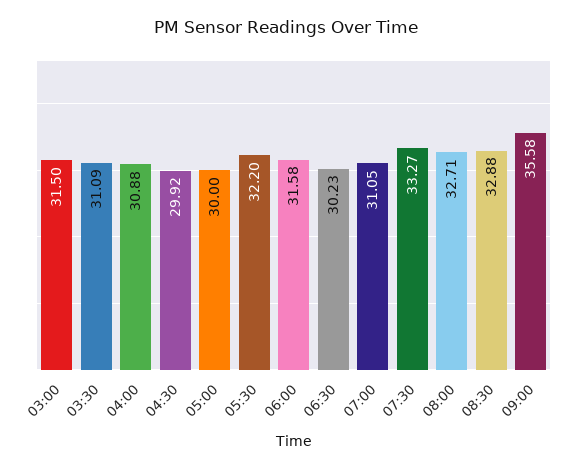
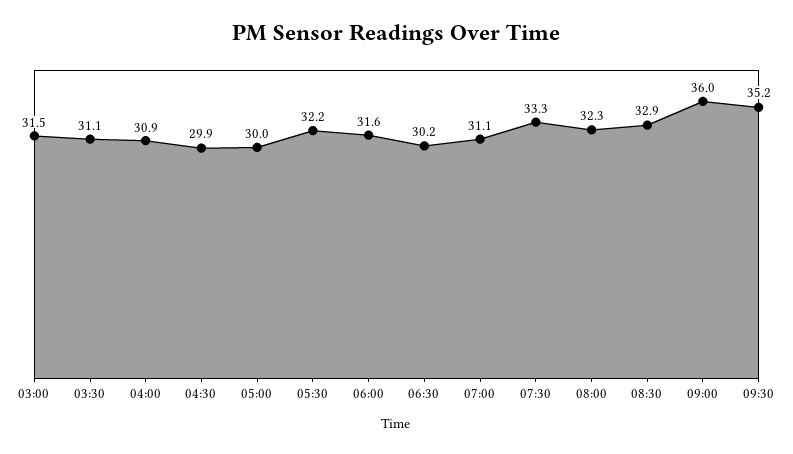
08:00: 32.71 -> 32.3
09:00: 35.58 -> 36
09:30: none -> 35.2

